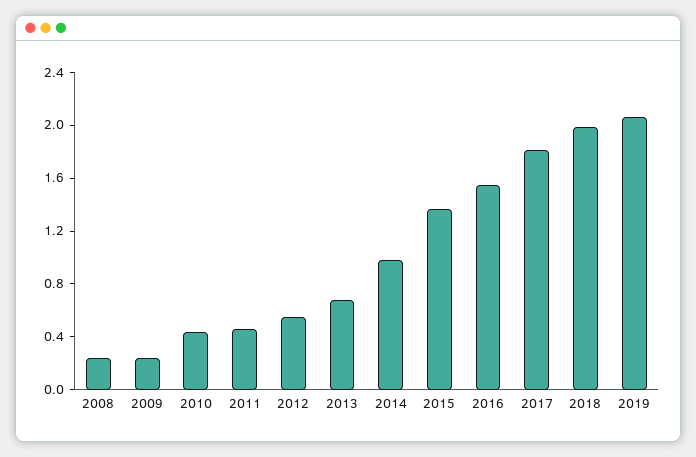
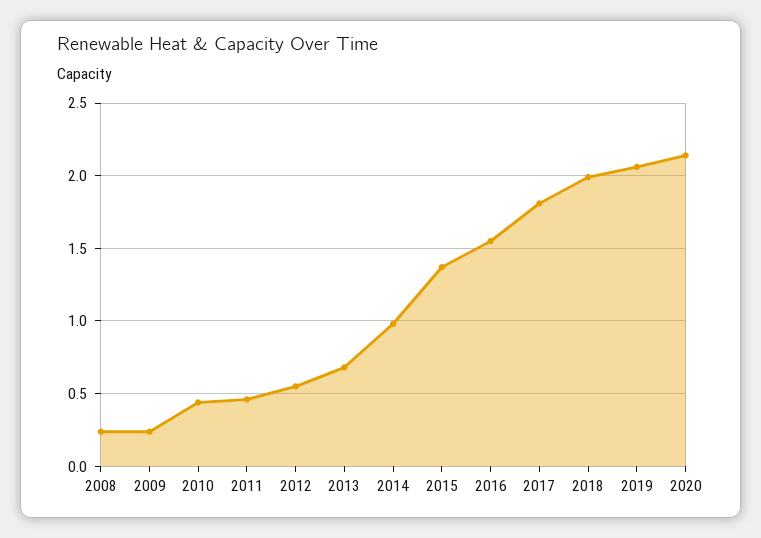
2020: none -> 2.15

